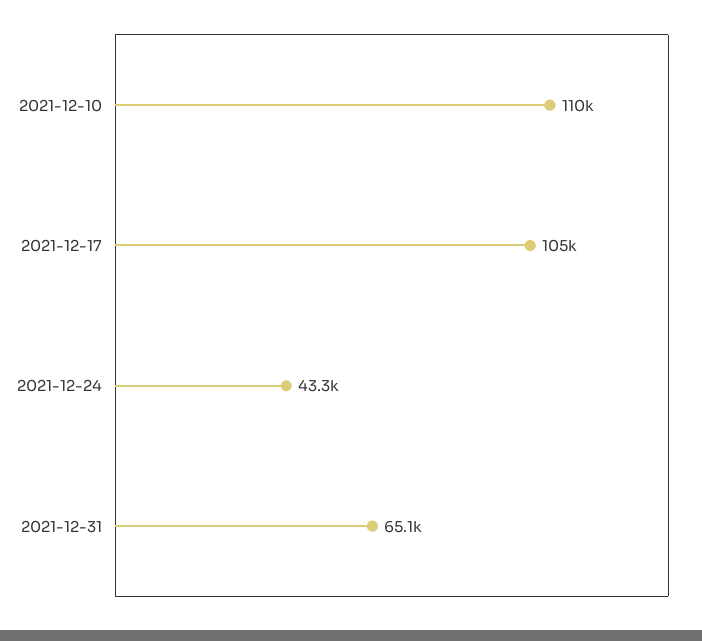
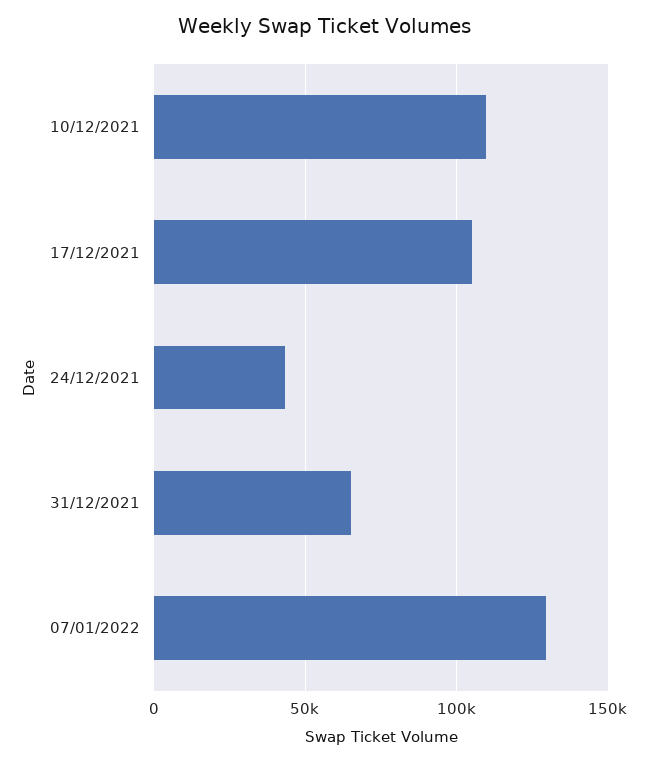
07/01/2022: none -> 130000

